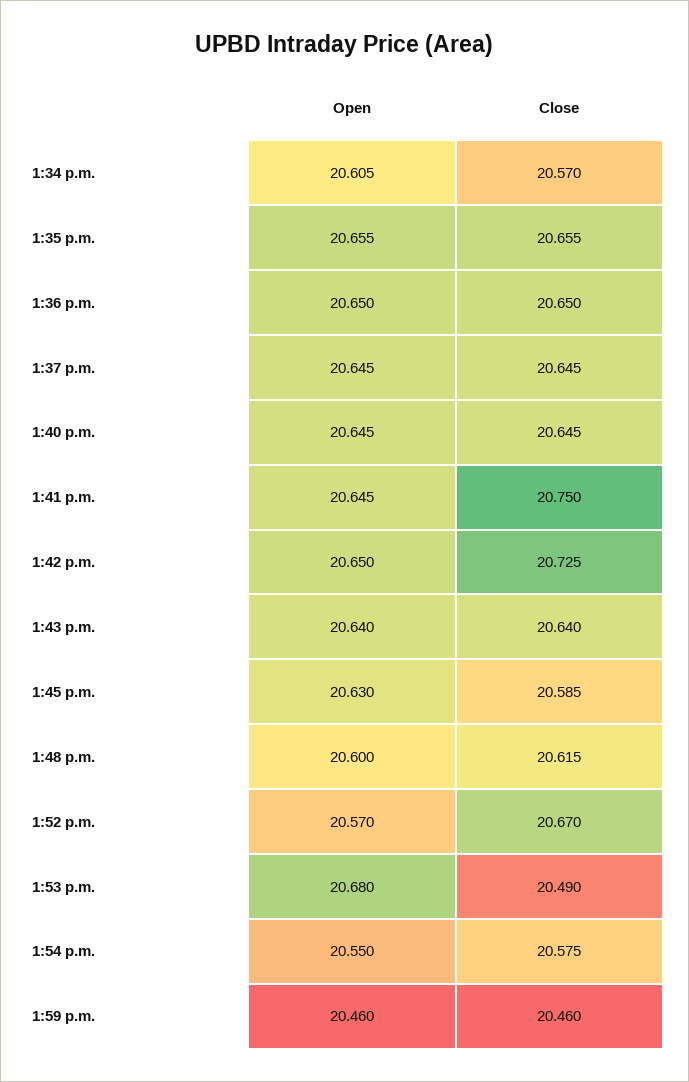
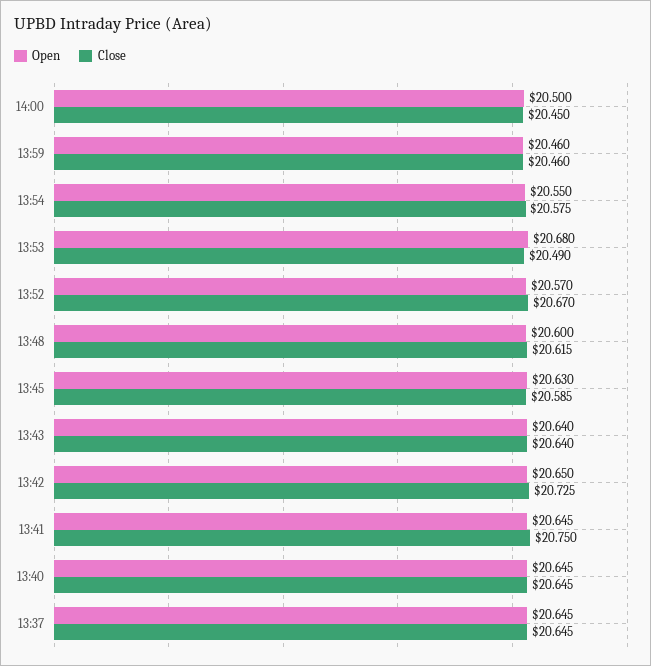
Open, 1:34 p.m.: 20.605 -> none
Close, 1:34 p.m.: 20.57 -> none
Open, 1:35 p.m.: 20.655 -> none
Close, 1:35 p.m.: 20.655 -> none
Open, 1:36 p.m.: 20.65 -> none
Close, 1:36 p.m.: 20.65 -> none
Open, 14:00: none -> 20.5
Close, 14:00: none -> 20.45

